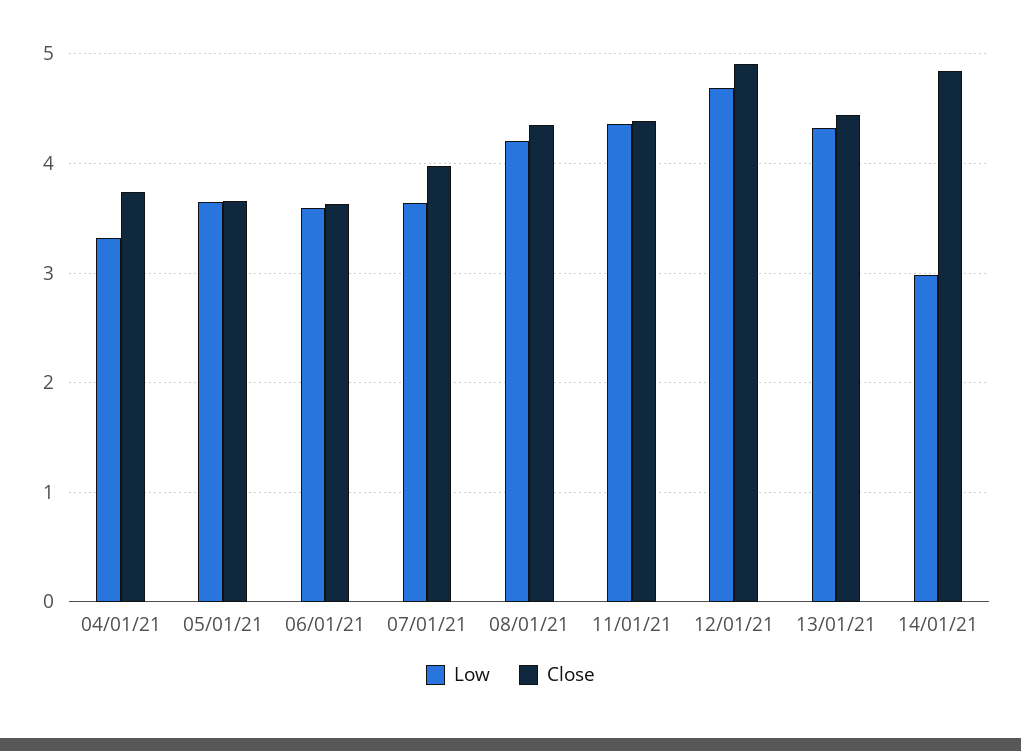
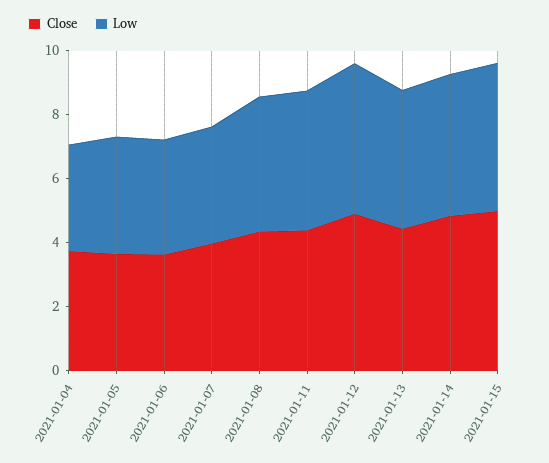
Low, 14/01/21: 3 -> 4.5
Close, 2021-01-15: none -> 5
Low, 2021-01-15: none -> 4.5

